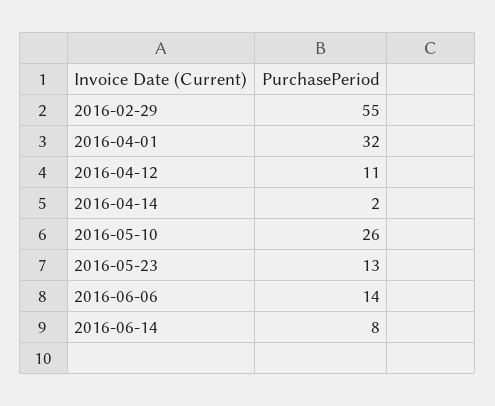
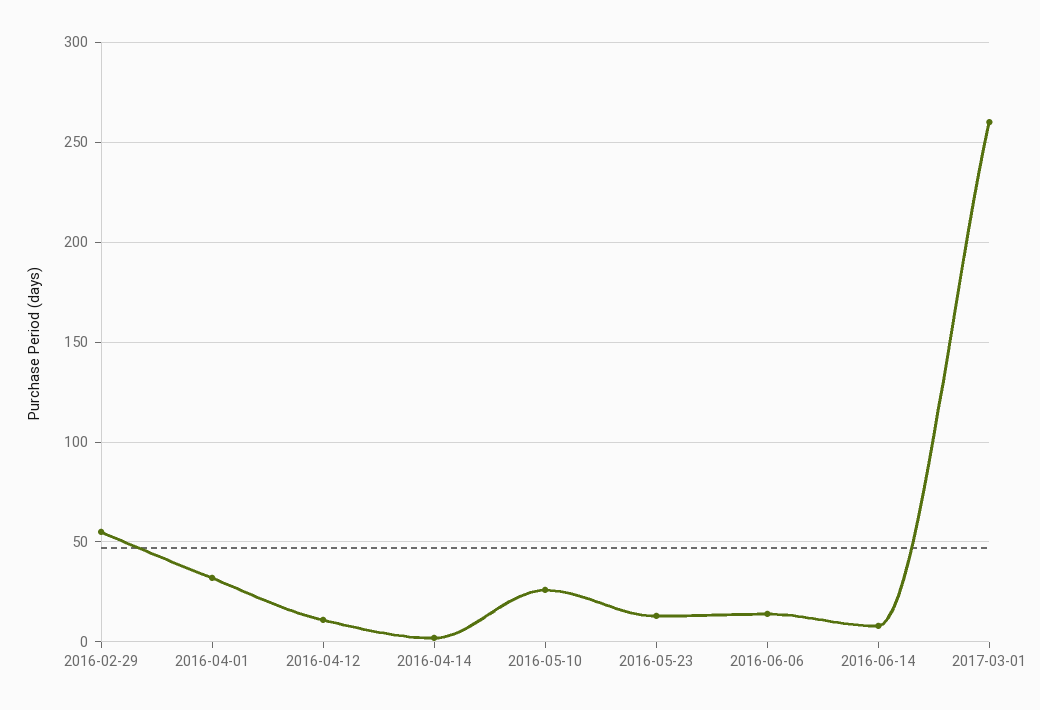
2017-03-01: none -> 260

